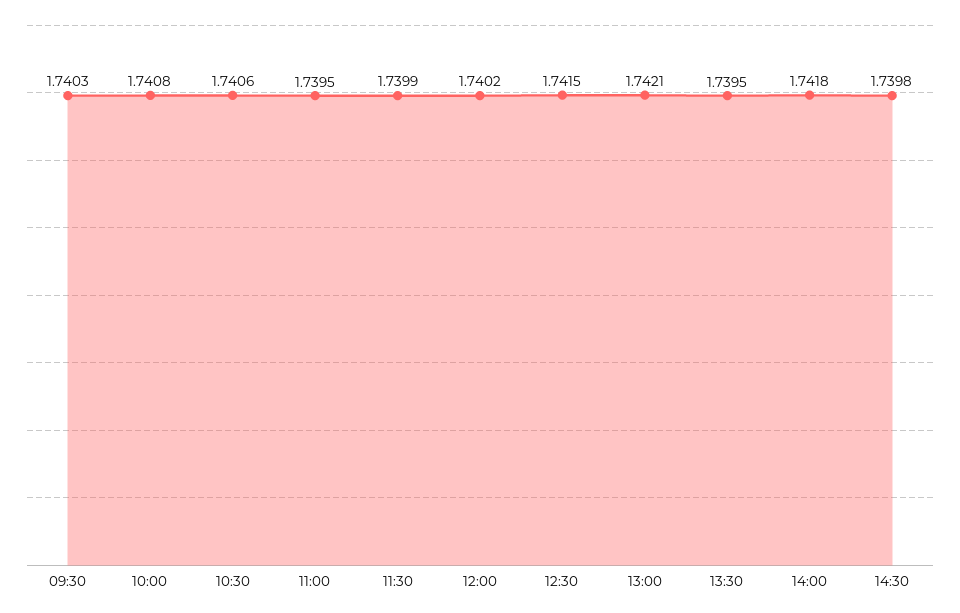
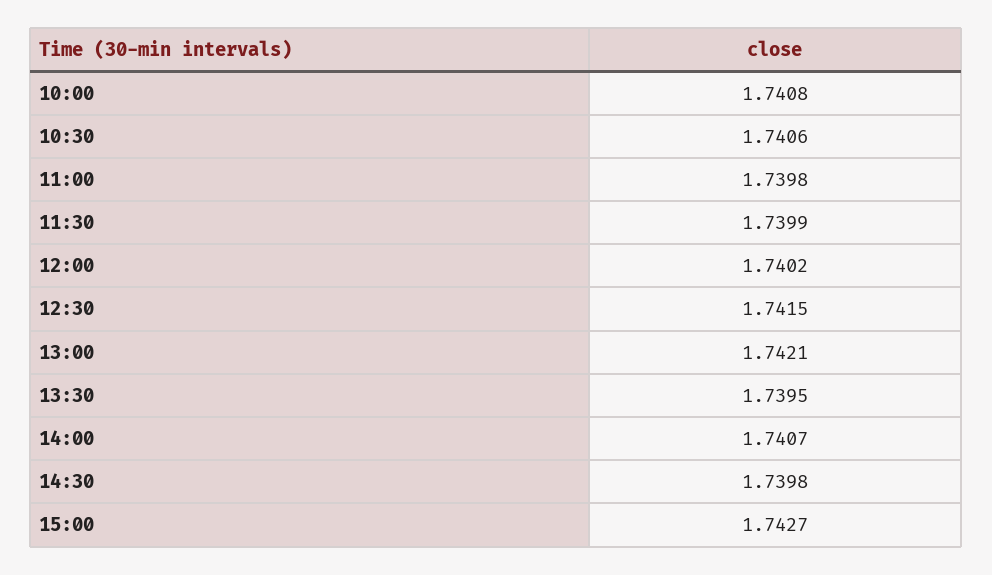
09:30: 1.7403 -> none
11:00: 1.7395 -> 1.7398
14:00: 1.7418 -> 1.7407
15:00: none -> 1.7427

